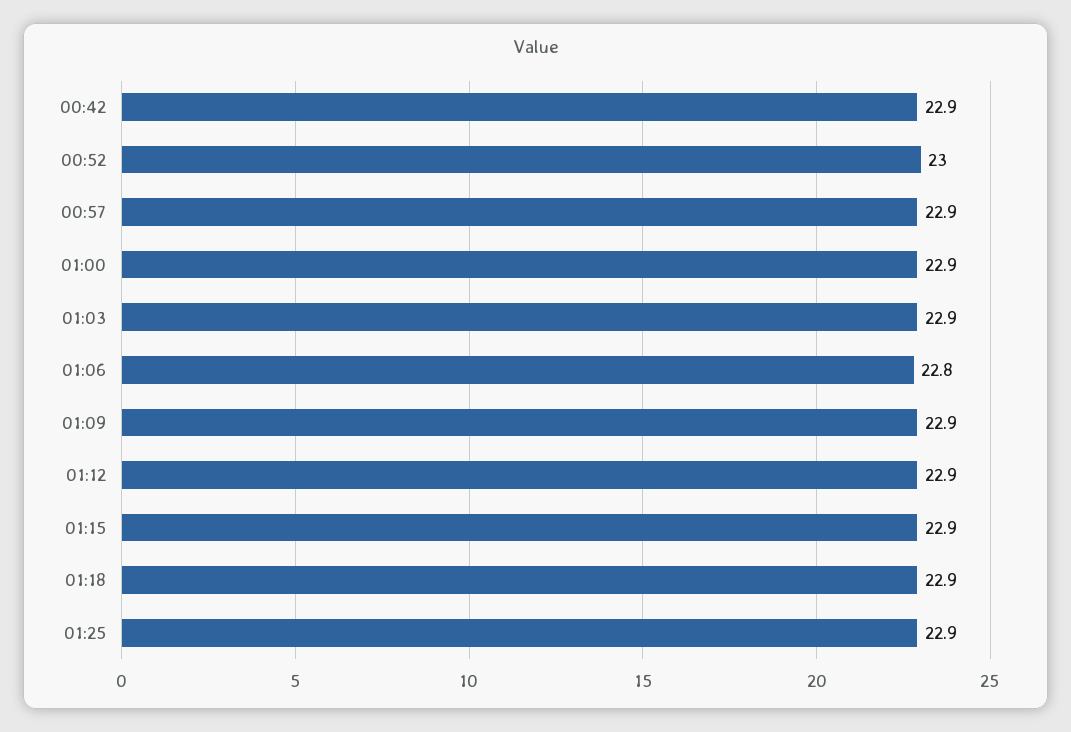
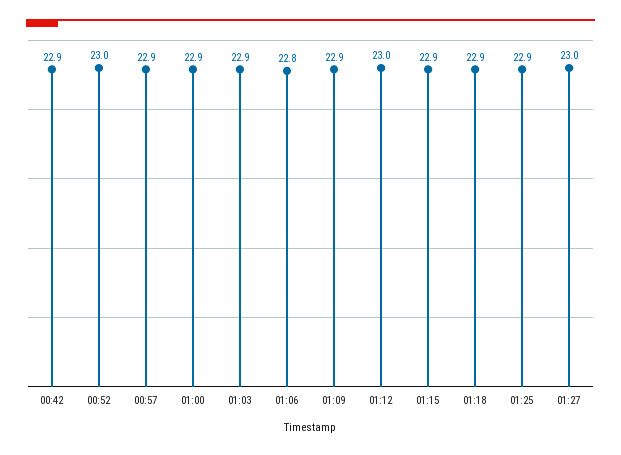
01:12: 22.9 -> 23
01:27: none -> 23

